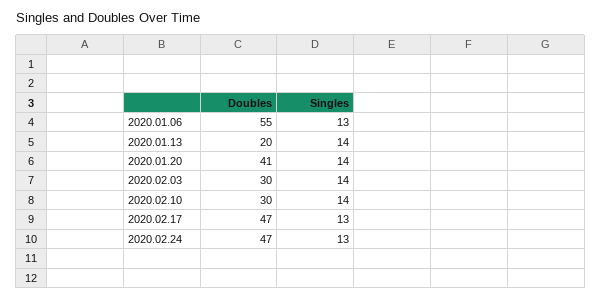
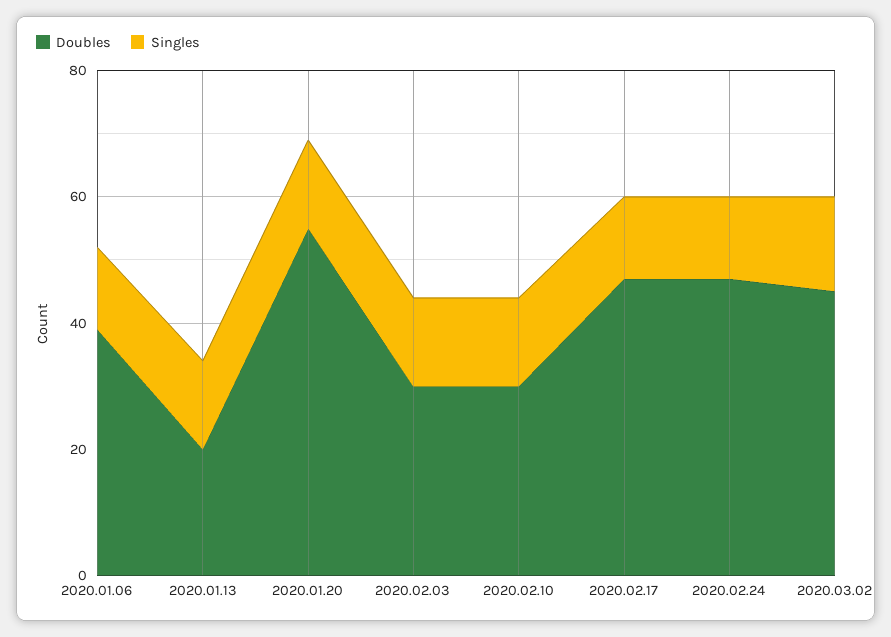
Doubles, 2020.01.06: 55 -> 40
Doubles, 2020.01.20: 41 -> 55
Doubles, 2020.03.02: none -> 45
Singles, 2020.03.02: none -> 15

